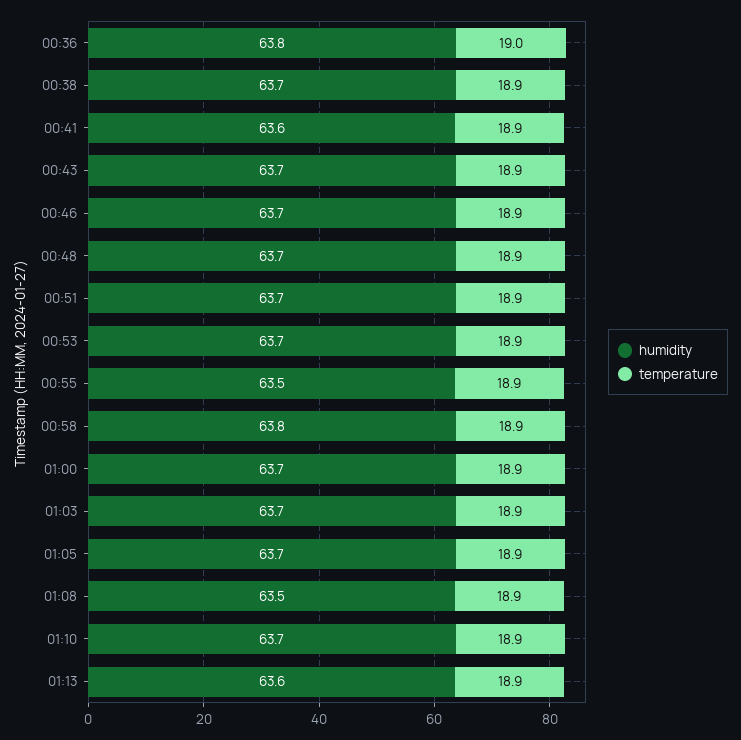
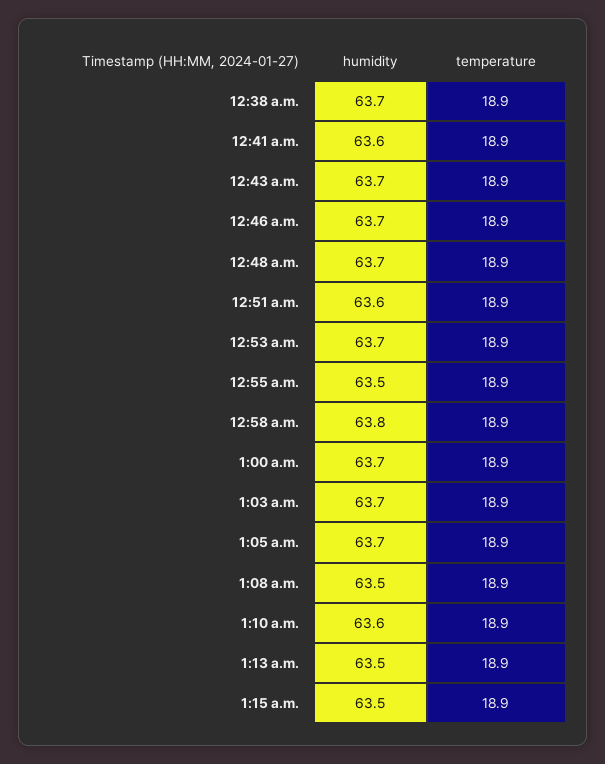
humidity, 00:36: 63.8 -> none
temperature, 00:36: 19 -> none
humidity, 00:51: 63.7 -> 63.6
humidity, 01:10: 63.7 -> 63.6
humidity, 01:13: 63.6 -> 63.5
humidity, 1:15 a.m.: none -> 63.5
temperature, 1:15 a.m.: none -> 18.9

